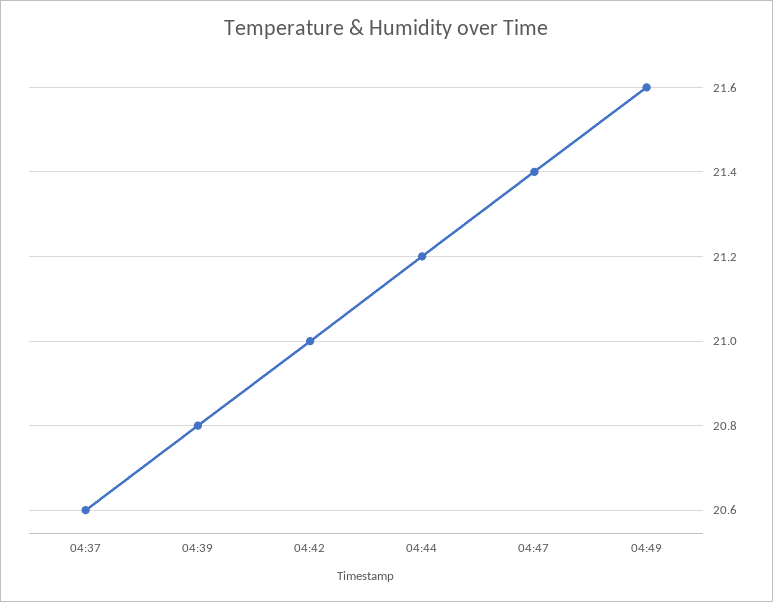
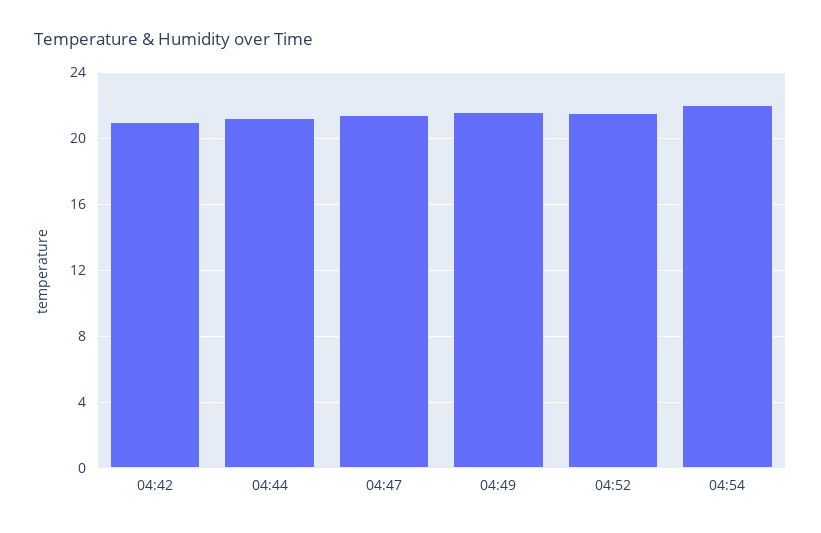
04:37: 20.6 -> none
04:39: 20.8 -> none
04:52: none -> 21.5
04:54: none -> 22

